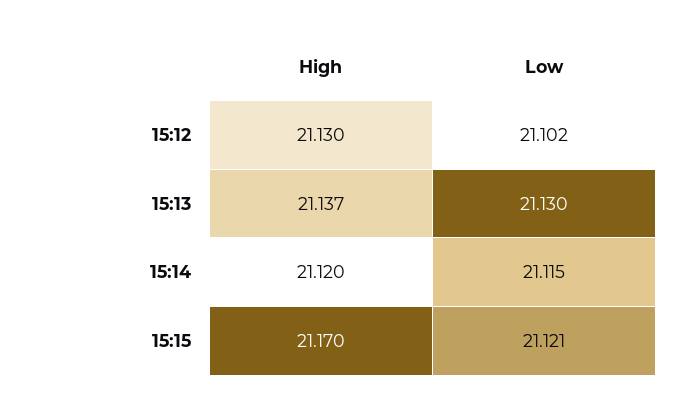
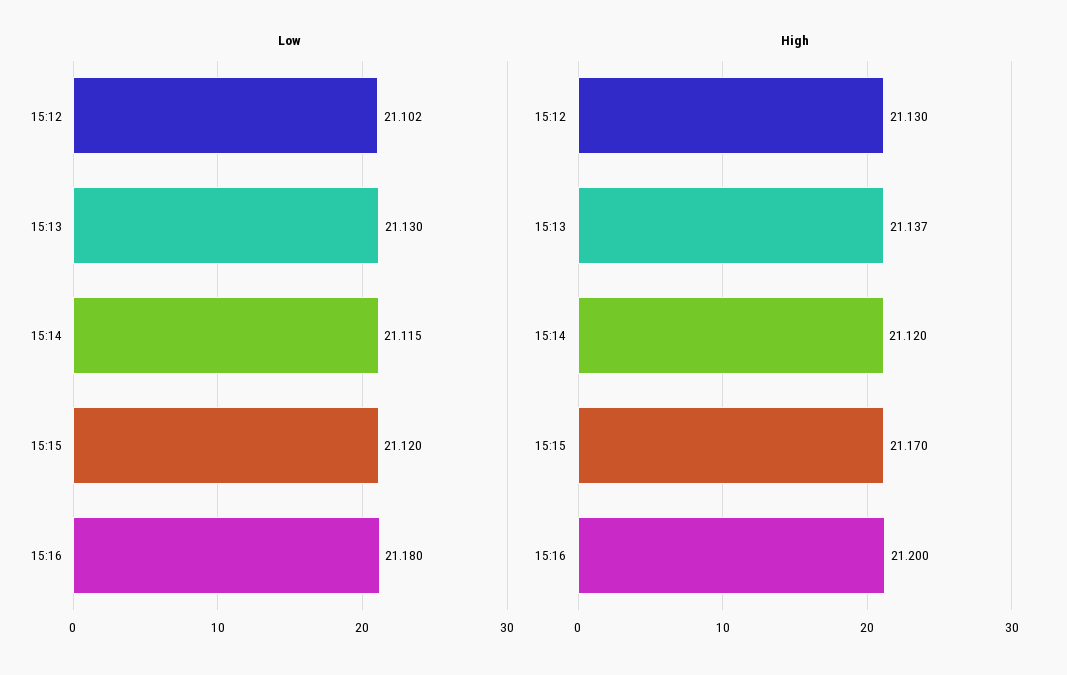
Low, 15:15: 21.121 -> 21.12
Low, 15:16: none -> 21.18
High, 15:16: none -> 21.2

